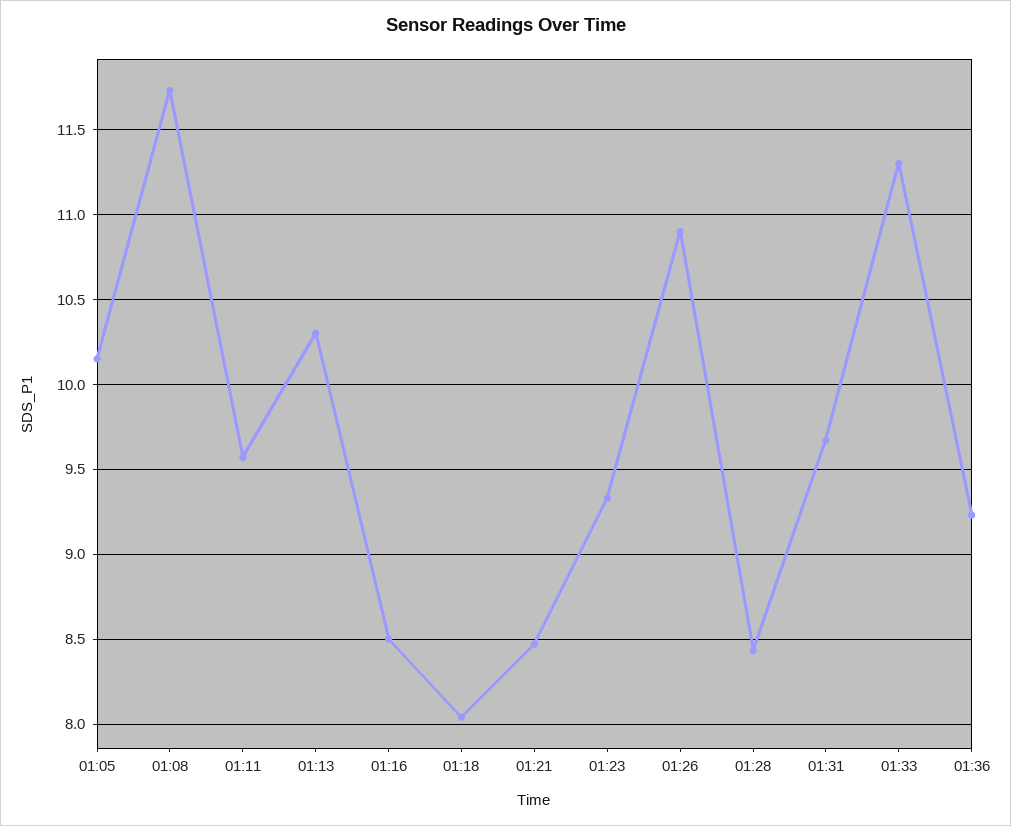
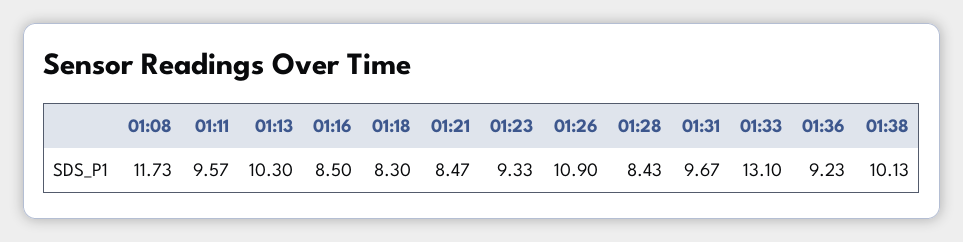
01:05: 10.15 -> none
01:18: 8.05 -> 8.3
01:33: 11.3 -> 13.1
01:38: none -> 10.13

